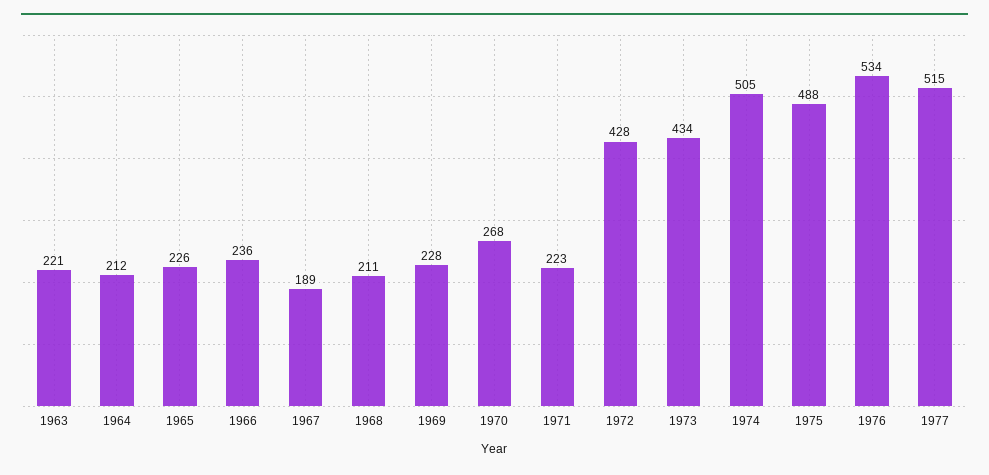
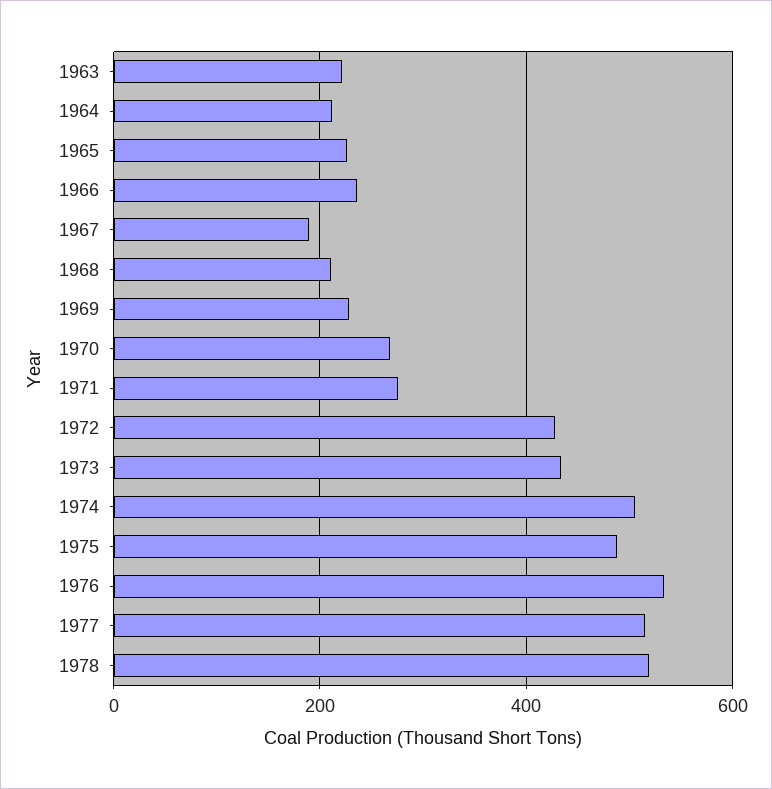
1971: 223 -> 280
1978: none -> 520

